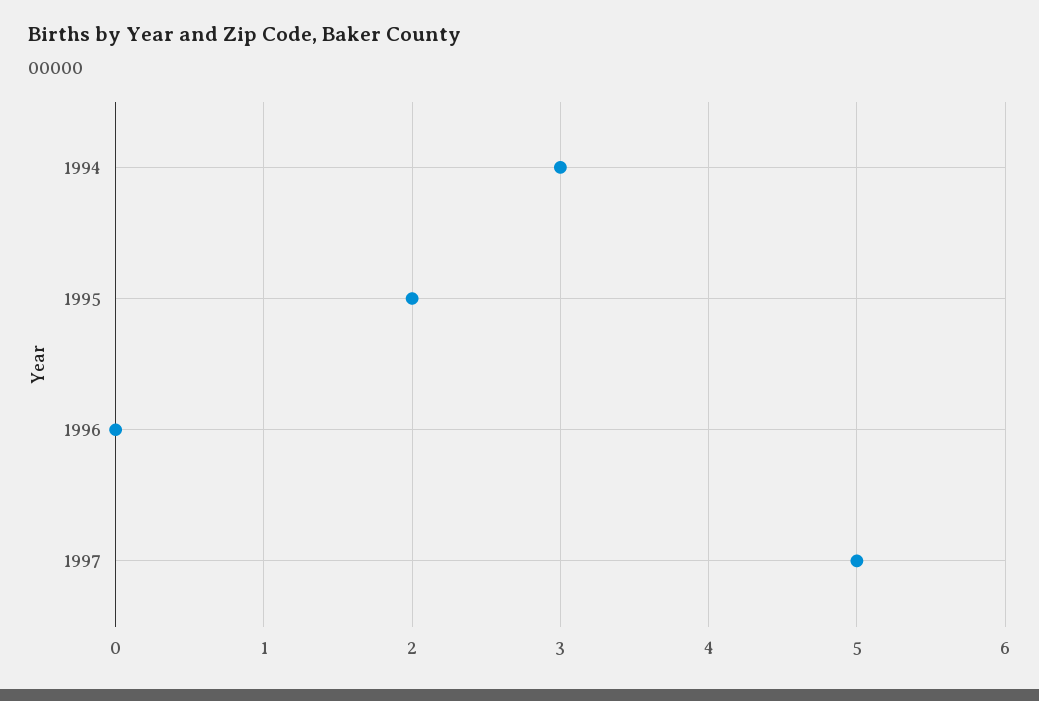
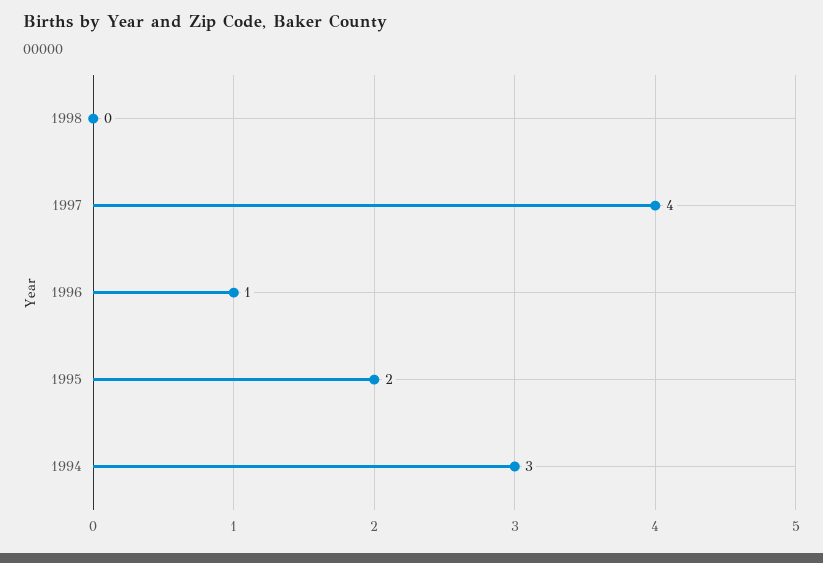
1996: 0 -> 1
1997: 5 -> 4
1998: none -> 0

